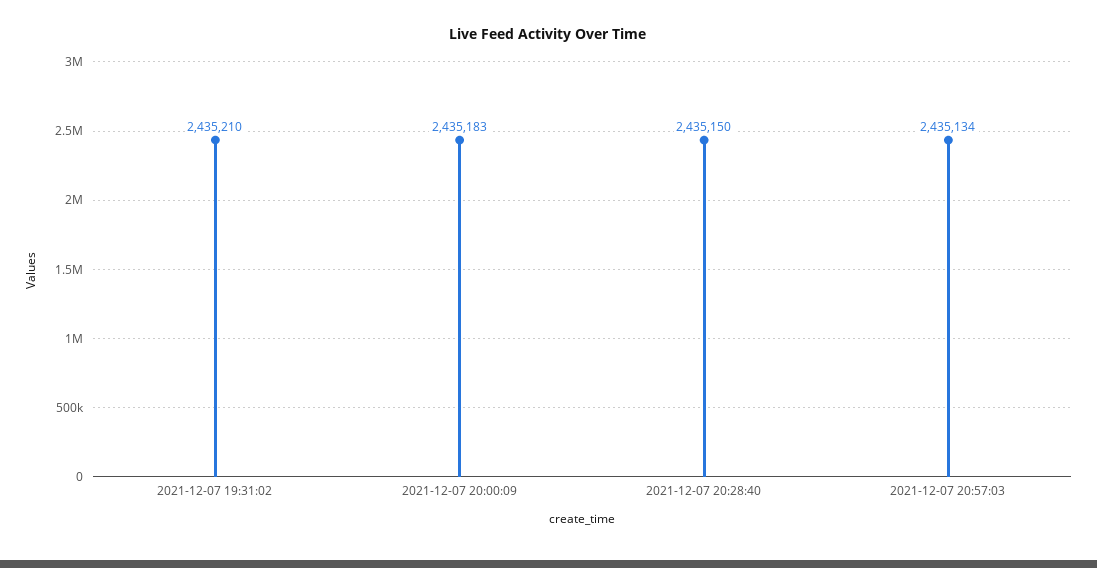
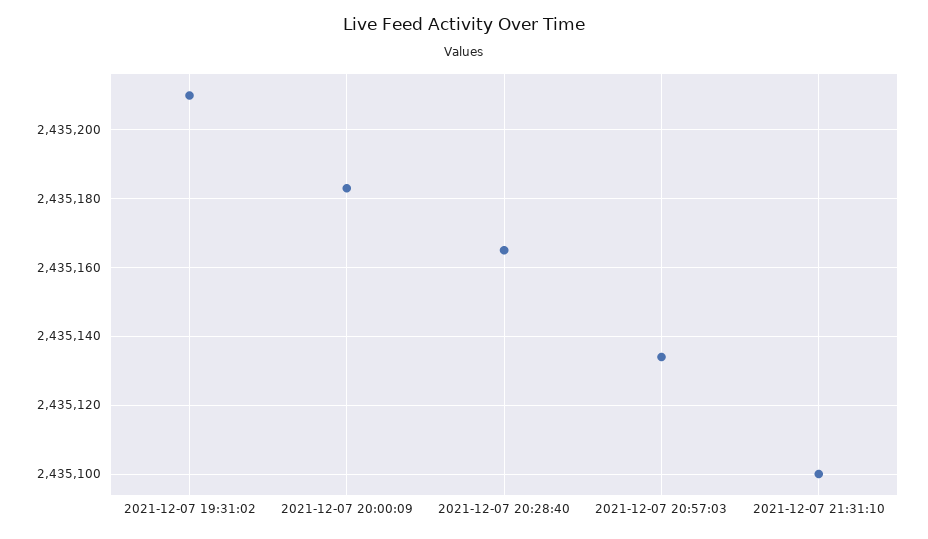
2021-12-07 20:28:40: 2435150 -> 2435165
2021-12-07 21:31:10: none -> 2435100

